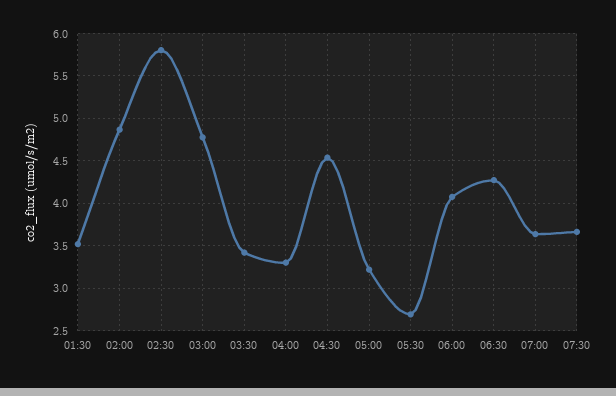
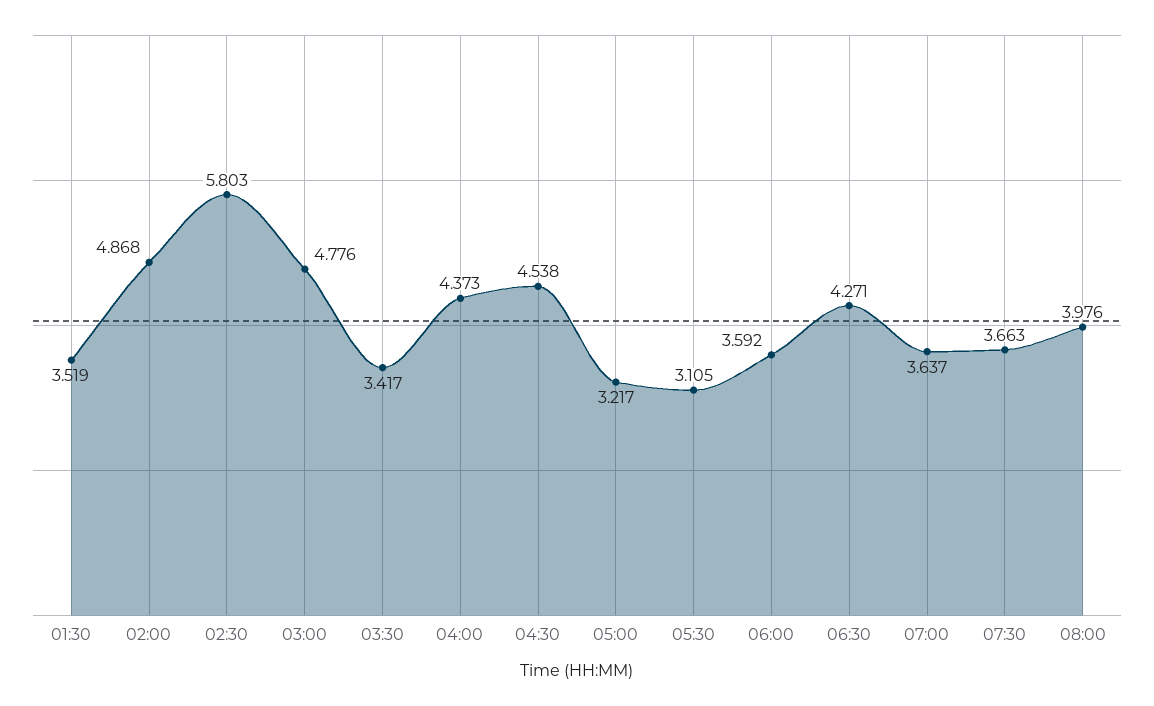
04:00: 3.3 -> 4.373
05:30: 2.7 -> 3.105
06:00: 4.1 -> 3.592
08:00: none -> 3.976

